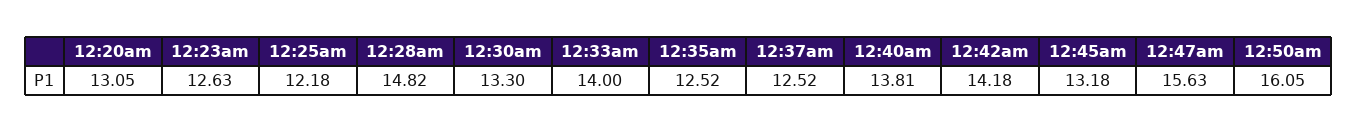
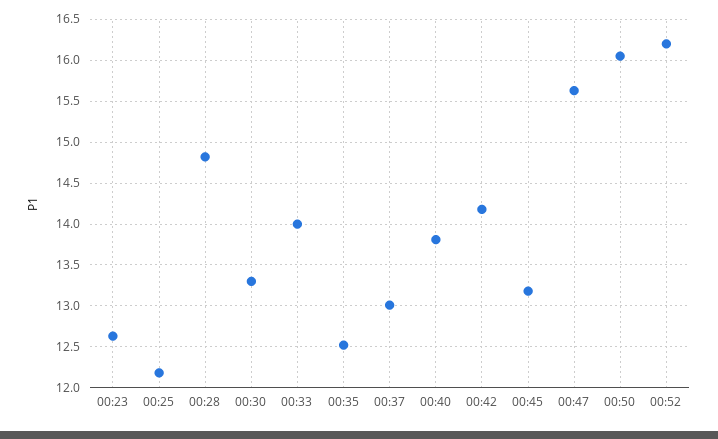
12:20am: 13.05 -> none
12:37am: 12.52 -> 13
00:52: none -> 16.2

